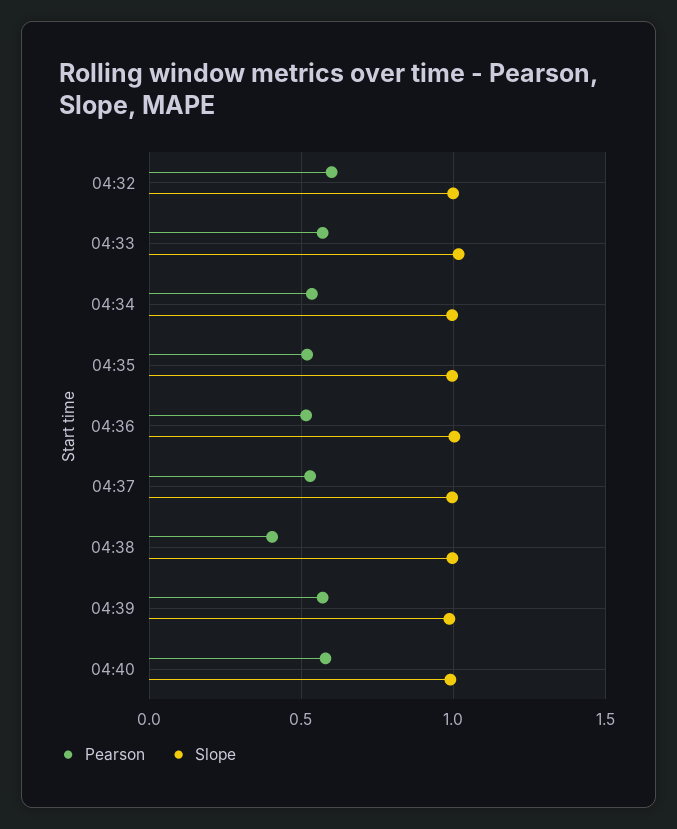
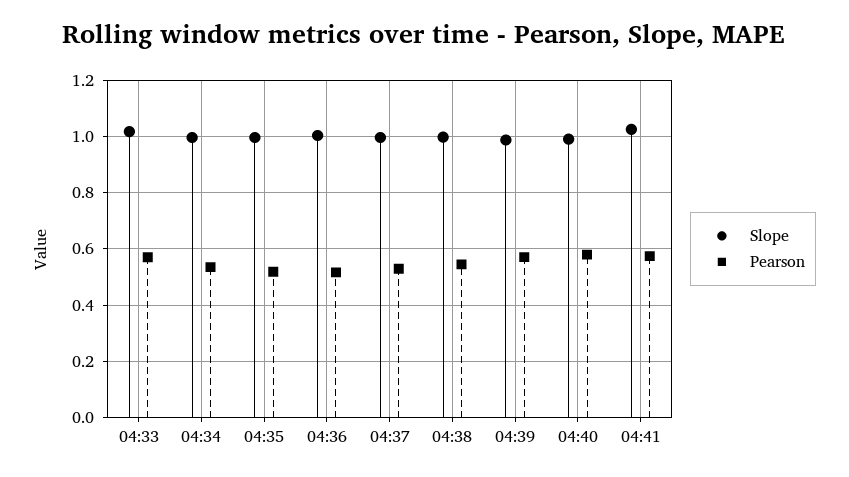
Pearson, 04:32: 0.6 -> none
Slope, 04:32: 1 -> none
Pearson, 04:38: 0.4 -> 0.55
Slope, 04:41: none -> 1.025
Pearson, 04:41: none -> 0.575

